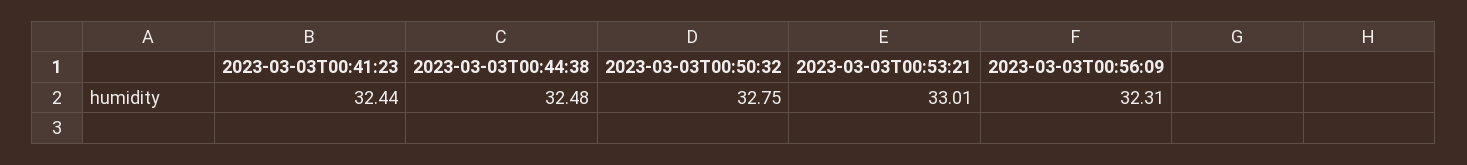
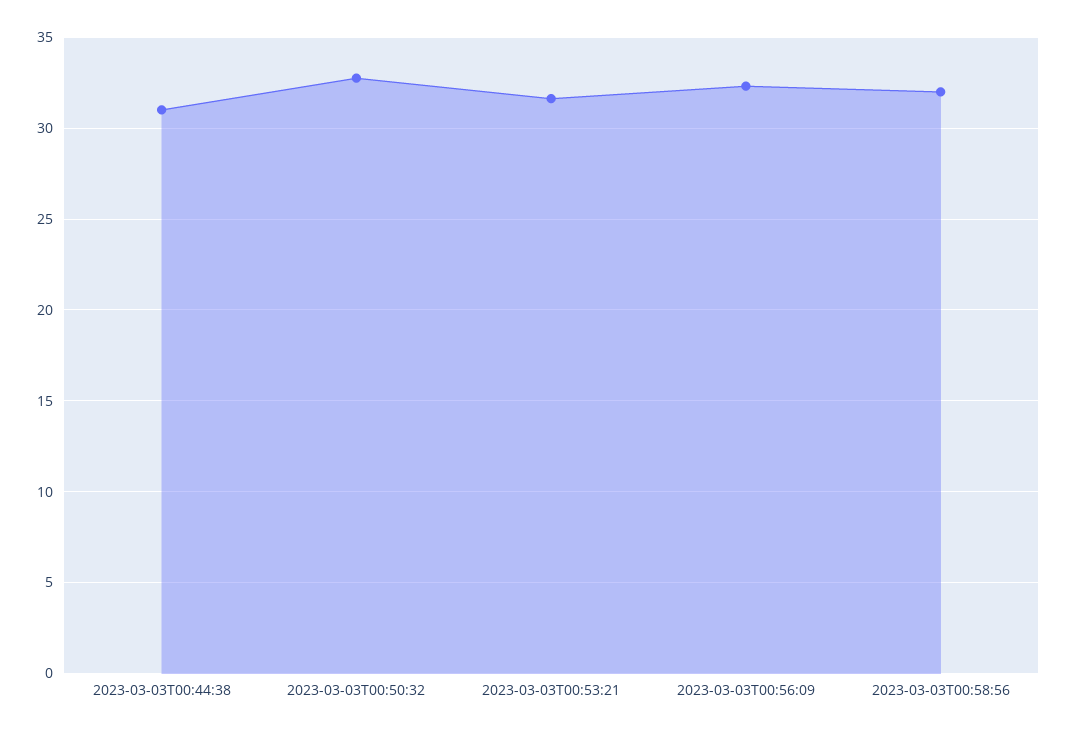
2023-03-03T00:41:23: 32.44 -> none
2023-03-03T00:44:38: 32.48 -> 31
2023-03-03T00:53:21: 33.01 -> 31.5
2023-03-03T00:58:56: none -> 32

